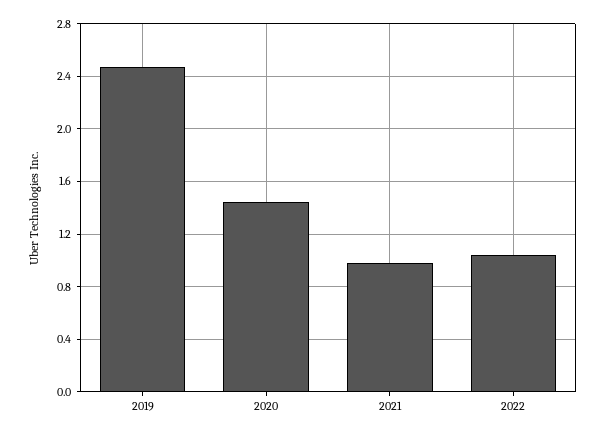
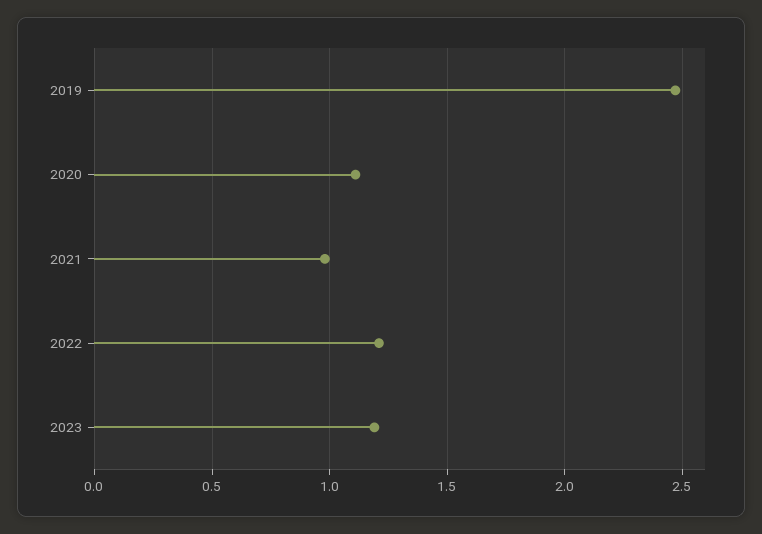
2020: 1.45 -> 1.1
2022: 1.05 -> 1.2
2023: none -> 1.2

